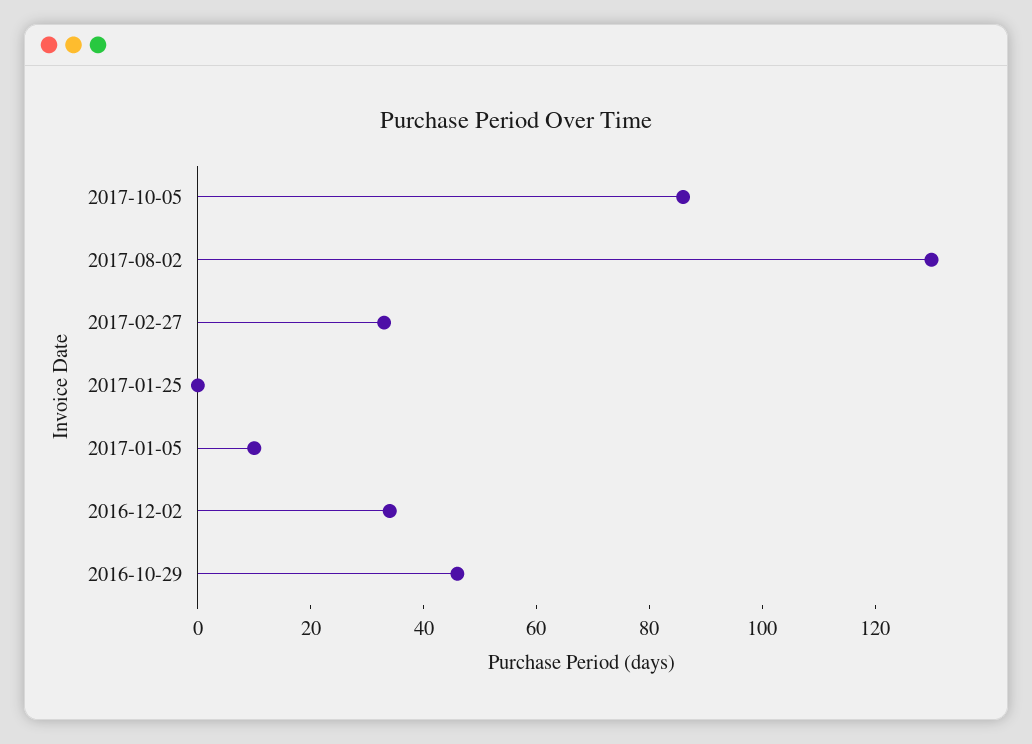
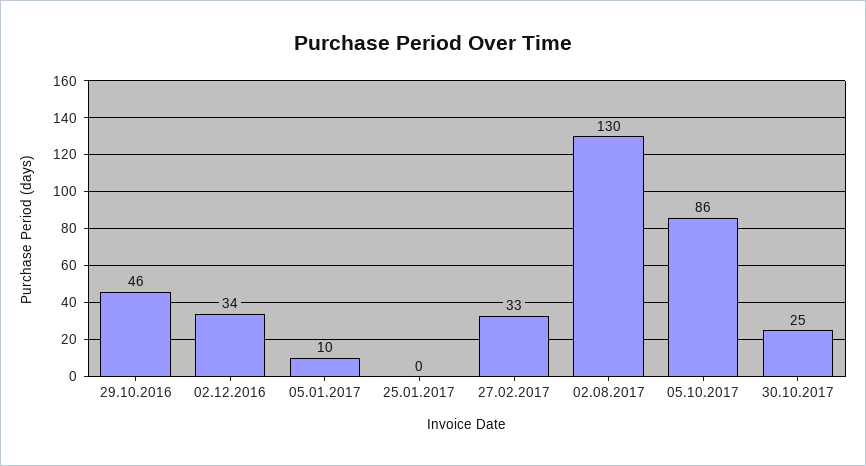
30.10.2017: none -> 25

